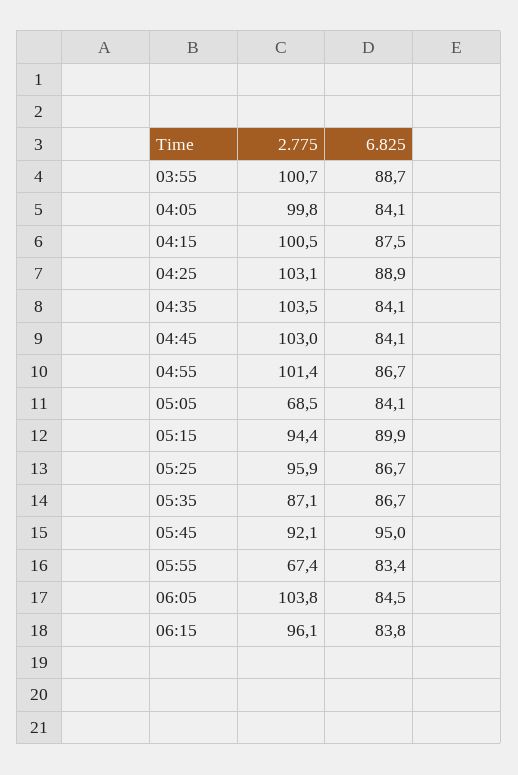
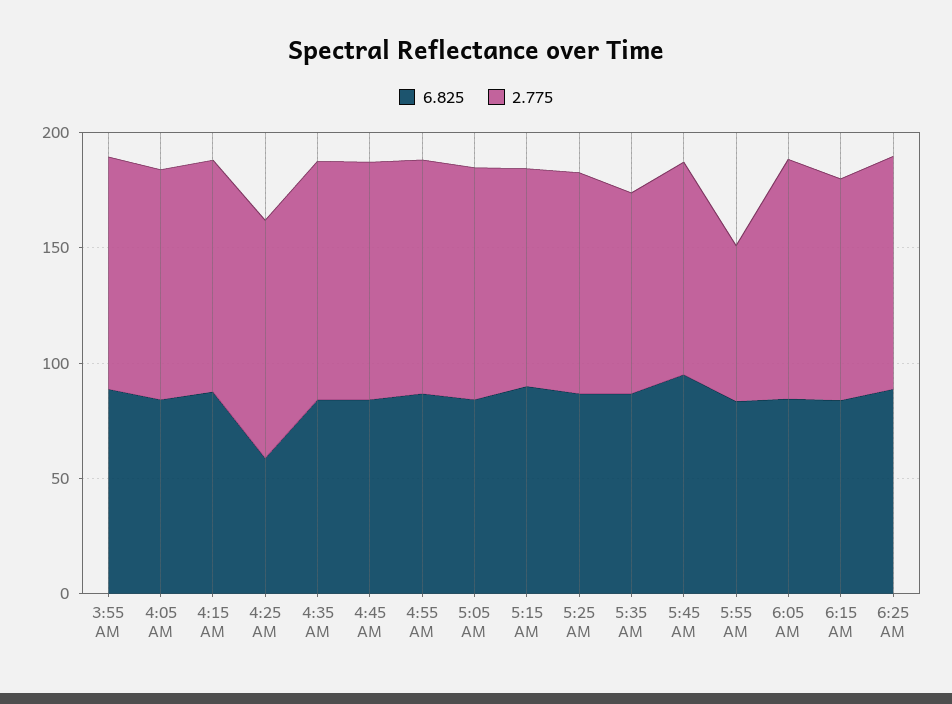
6.825, 04:25: 88.9 -> 60
2.775, 05:05: 68.5 -> 100
6.825, 6:25 AM: none -> 90
2.775, 6:25 AM: none -> 100

